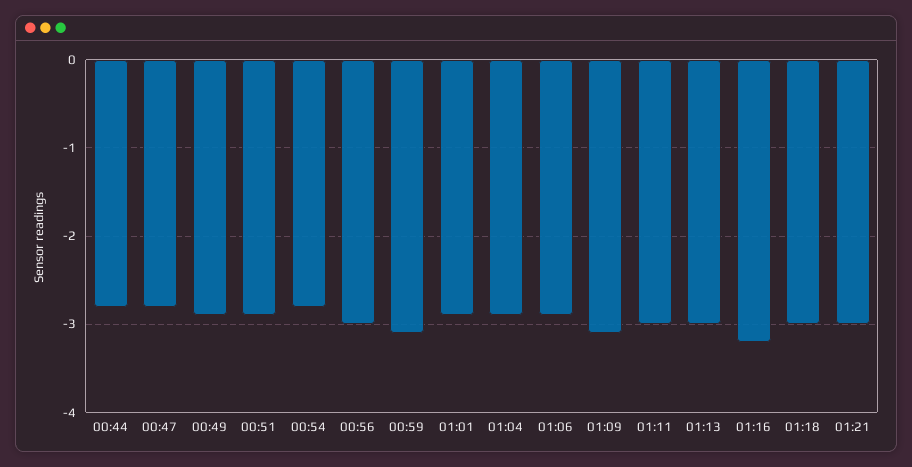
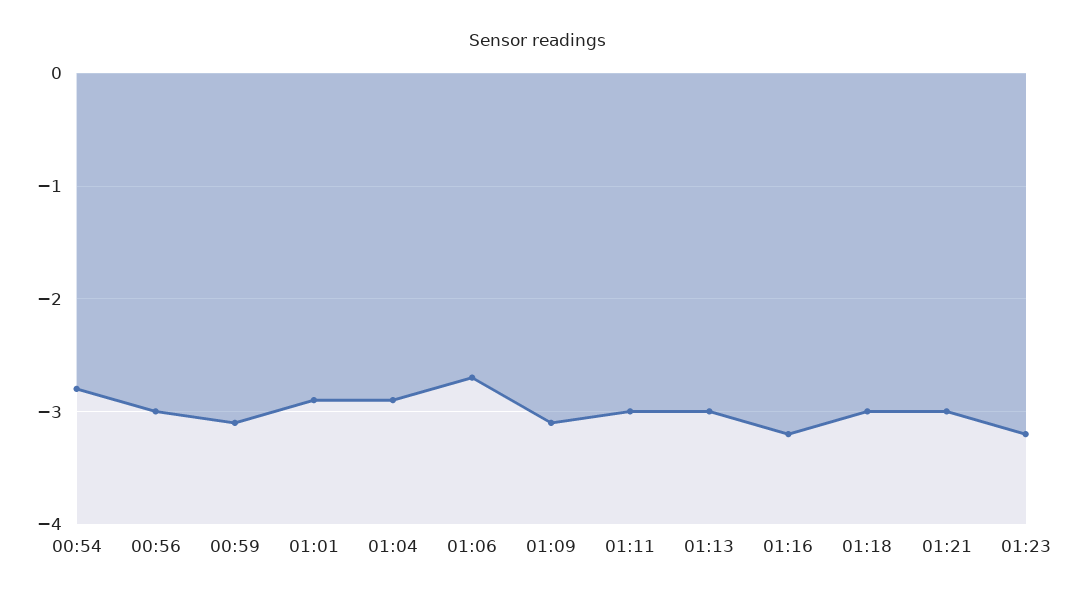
00:44: -2.8 -> none
00:47: -2.8 -> none
00:49: -2.9 -> none
00:51: -2.9 -> none
01:06: -2.9 -> -2.7
01:23: none -> -3.2

